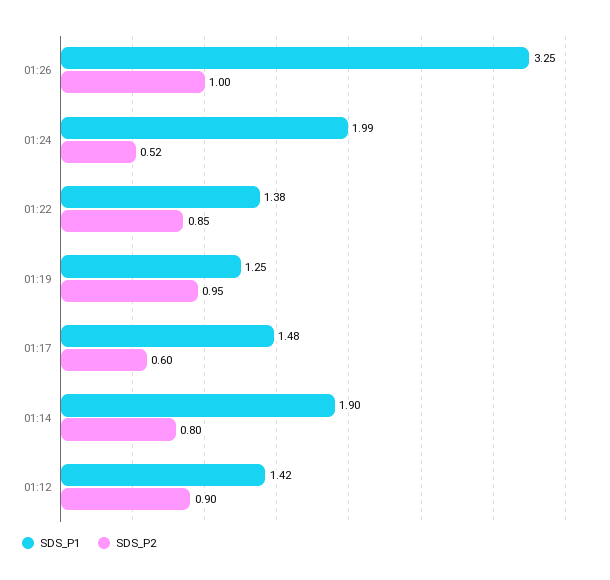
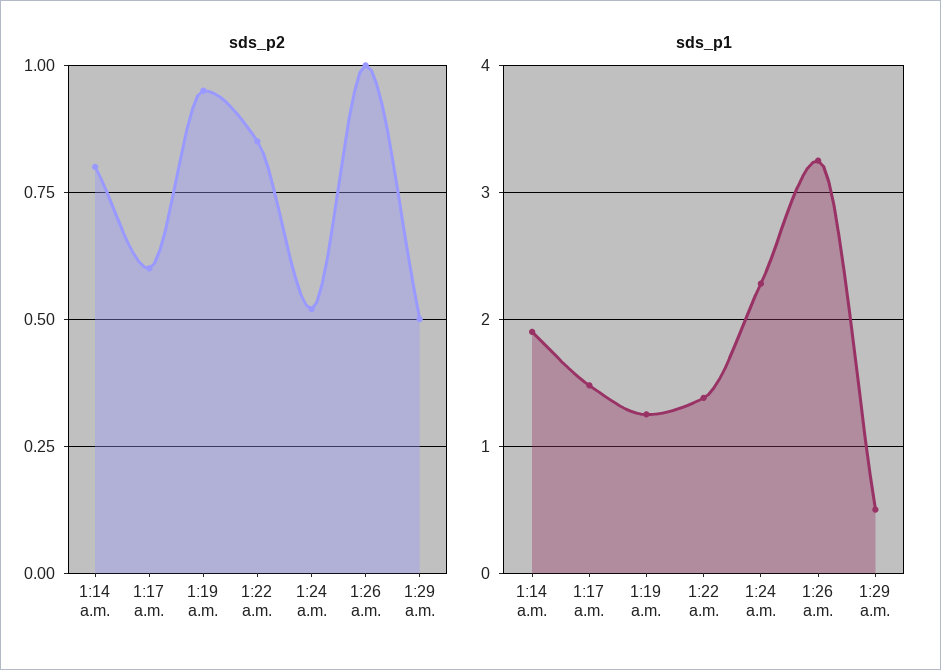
SDS_P1, 01:24: 1.99 -> 2.3
SDS_P1, 01:12: 1.42 -> none
SDS_P2, 01:12: 0.9 -> none
SDS_P2, 1:29 a.m.: none -> 0.5
SDS_P1, 1:29 a.m.: none -> 0.5

